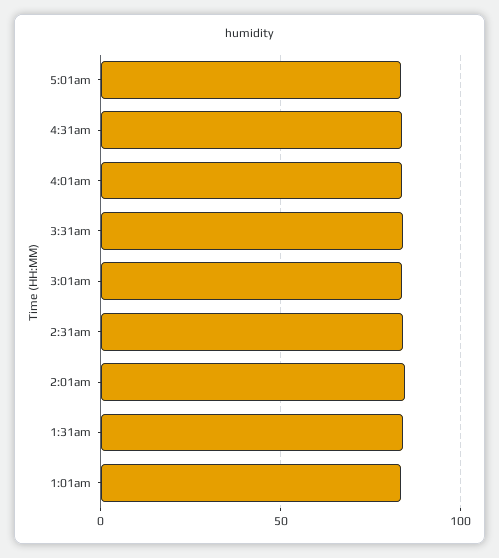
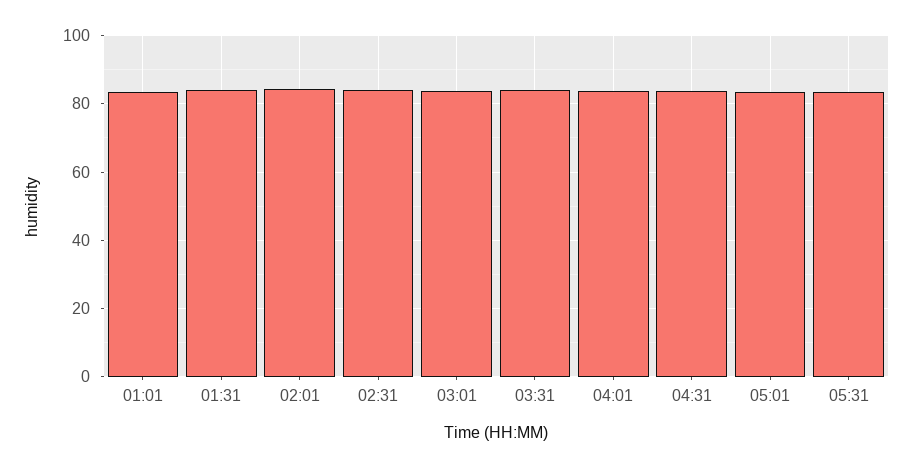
05:31: none -> 84

